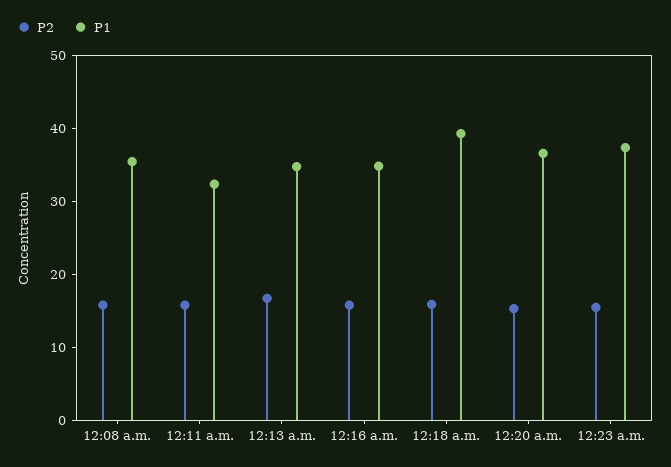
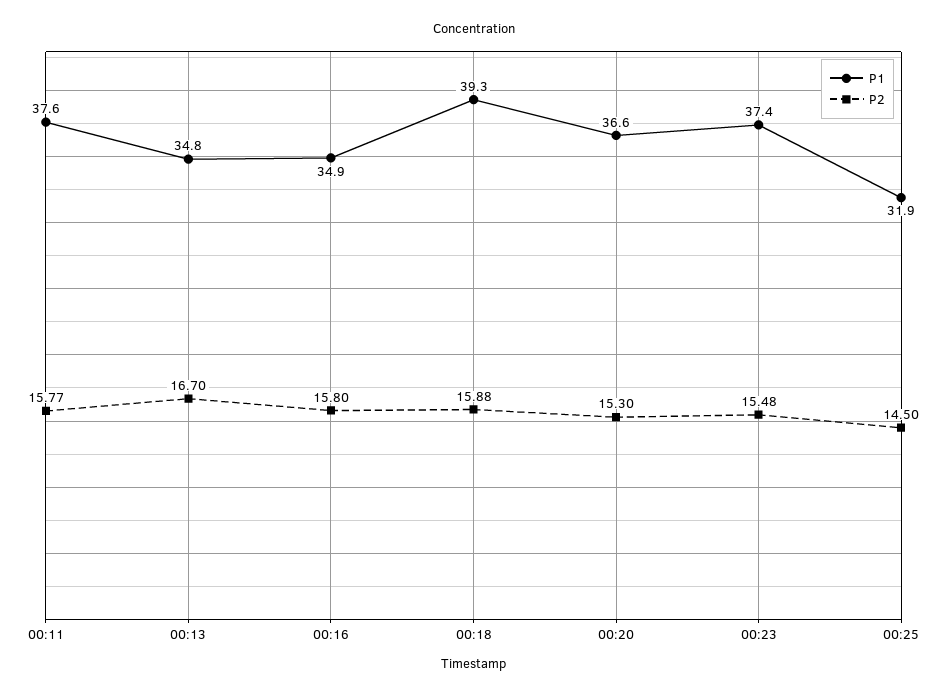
P2, 12:08 a.m.: 16 -> none
P1, 12:08 a.m.: 36 -> none
P1, 12:11 a.m.: 32 -> 37.6
P1, 00:25: none -> 31.9
P2, 00:25: none -> 14.5

